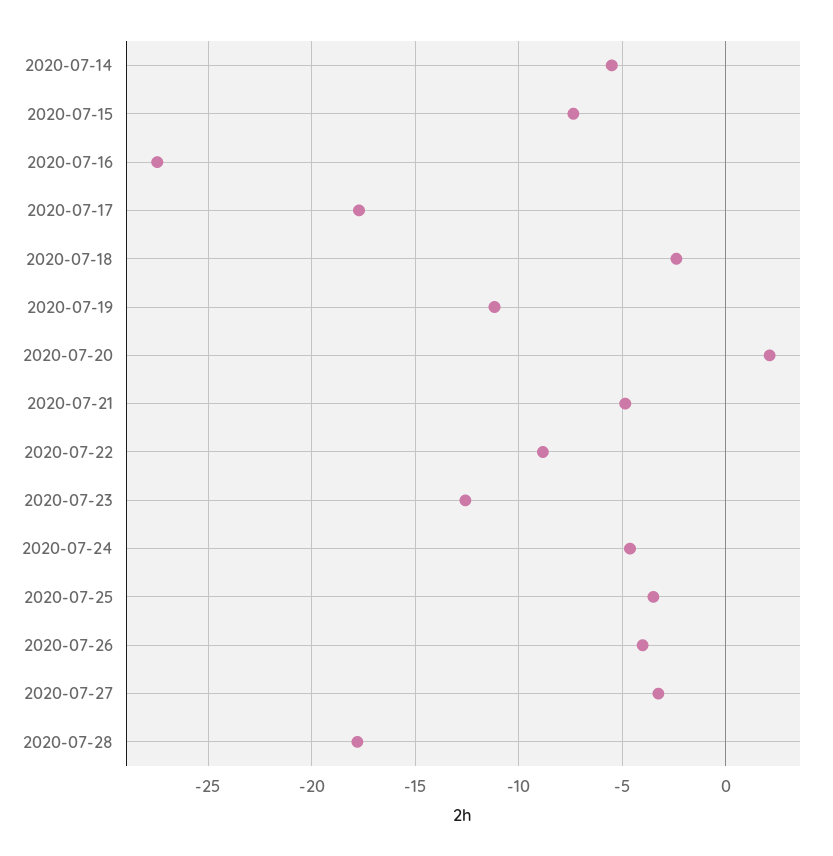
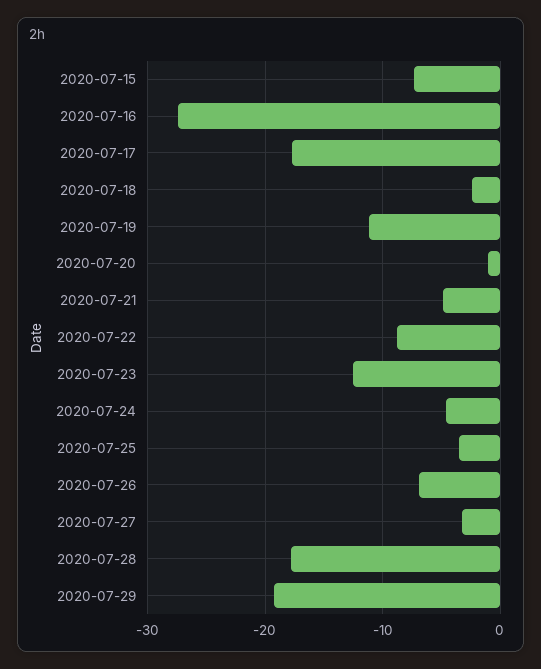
2020-07-14: -5.5 -> none
2020-07-20: 2 -> -1
2020-07-26: -4 -> -7
2020-07-29: none -> -19

